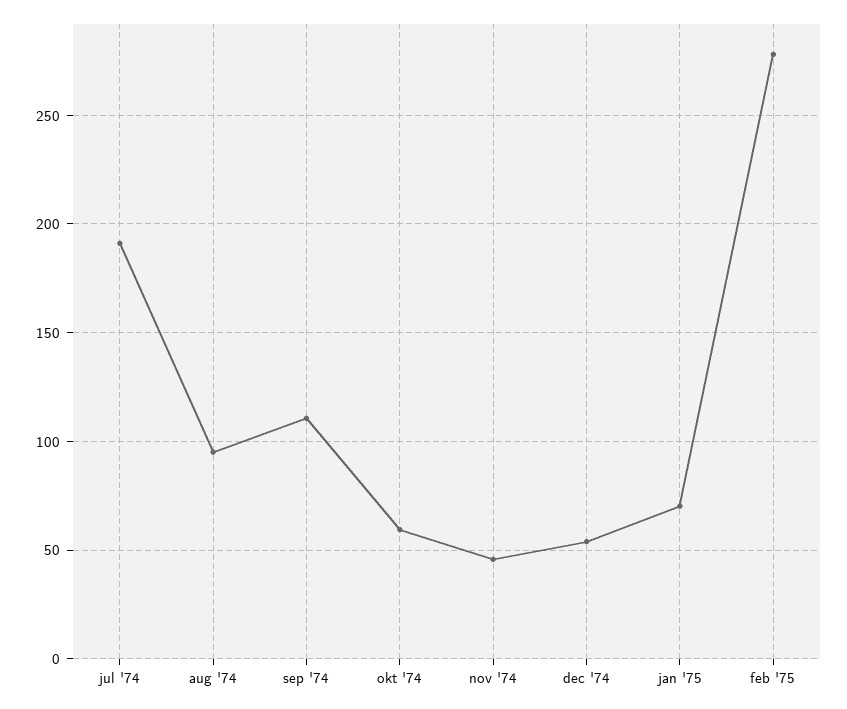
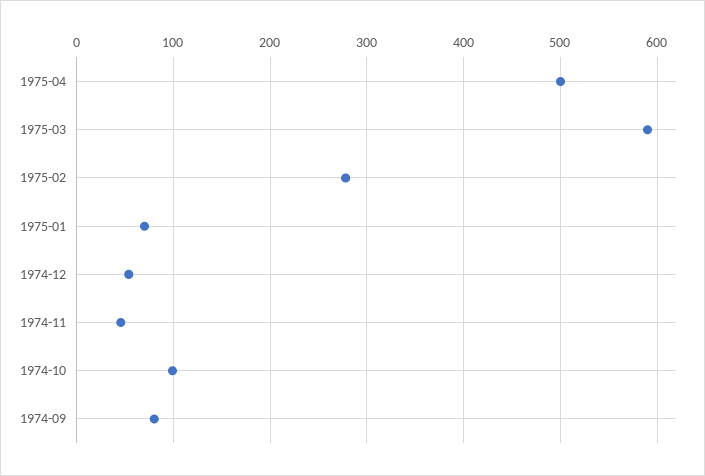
jul '74: 190 -> none
aug '74: 95 -> none
sep '74: 110 -> 80
okt '74: 60 -> 100
1975-04: none -> 500
1975-03: none -> 590

